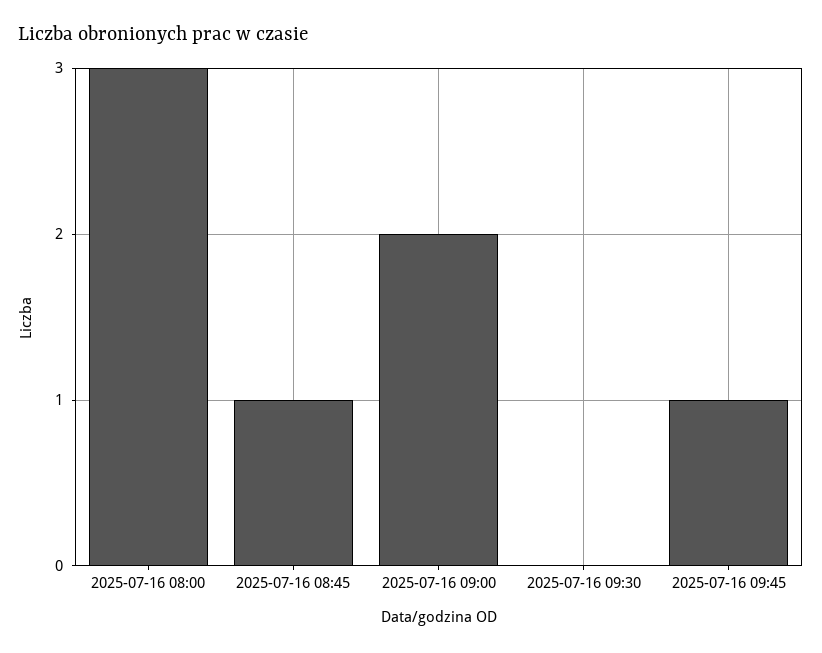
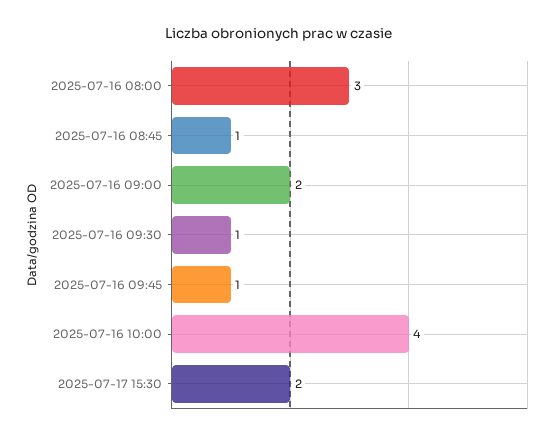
2025-07-16 09:30: 0 -> 1
2025-07-16 10:00: none -> 4
2025-07-17 15:30: none -> 2

